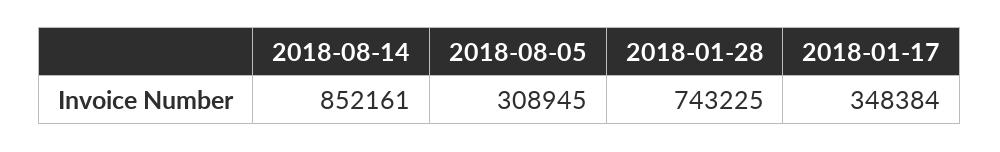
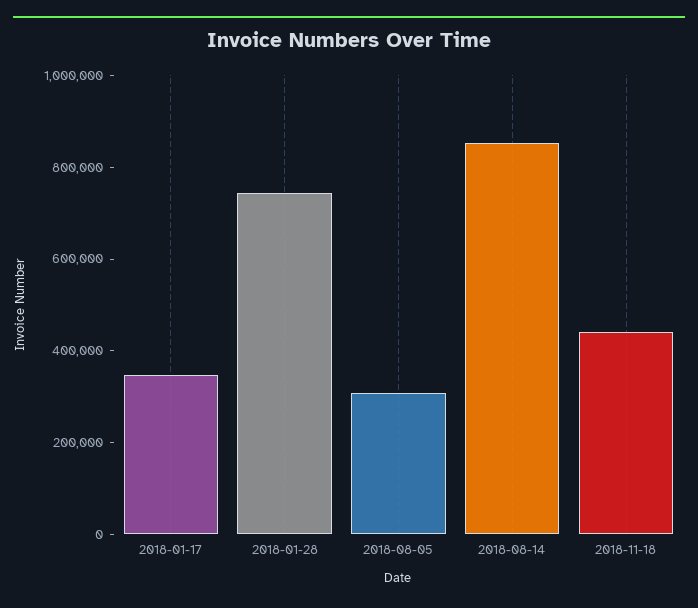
2018-11-18: none -> 450000

